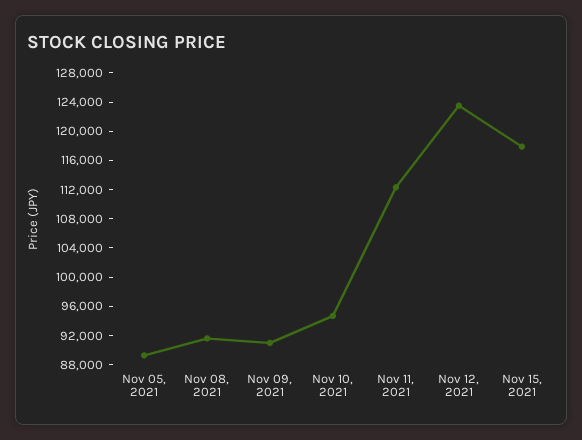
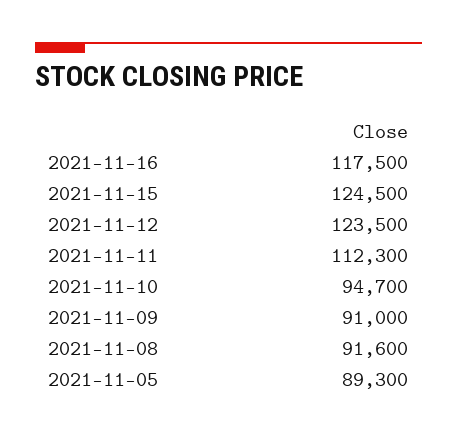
Nov 15, 2021: 118000 -> 124500
2021-11-16: none -> 117500

